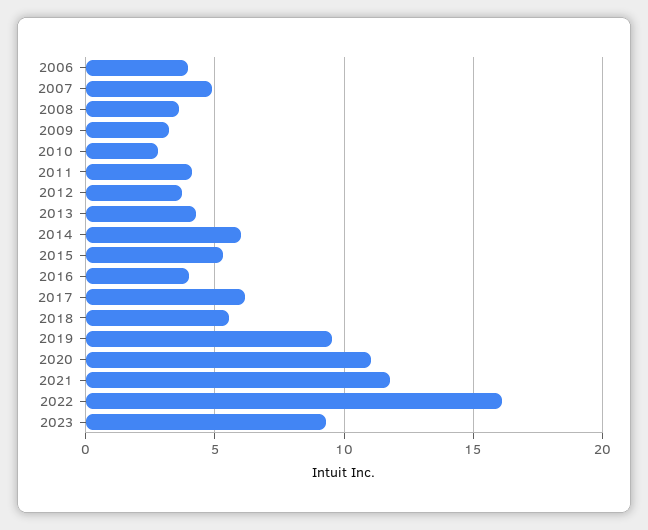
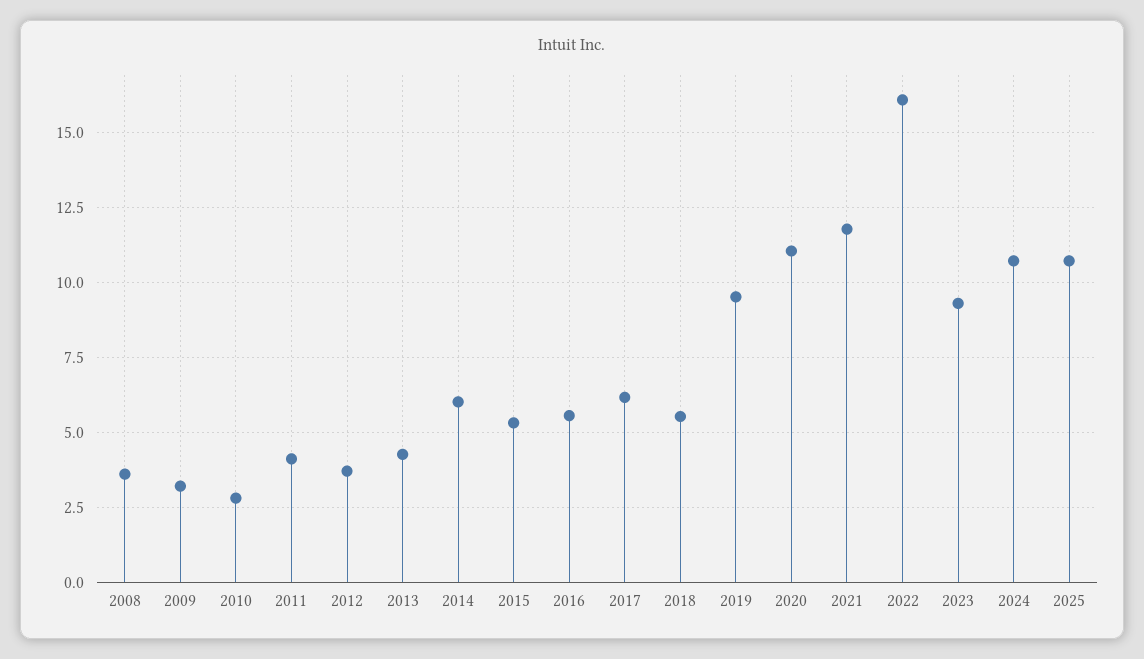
2006: 4 -> none
2007: 5 -> none
2016: 4 -> 5.5
2024: none -> 10.75
2025: none -> 10.75

